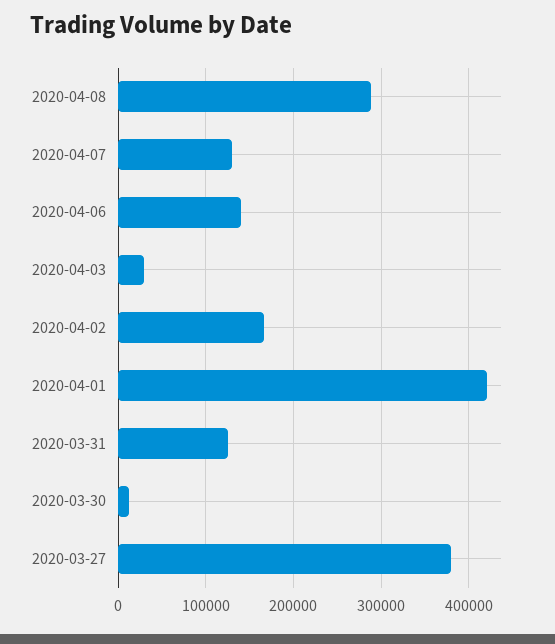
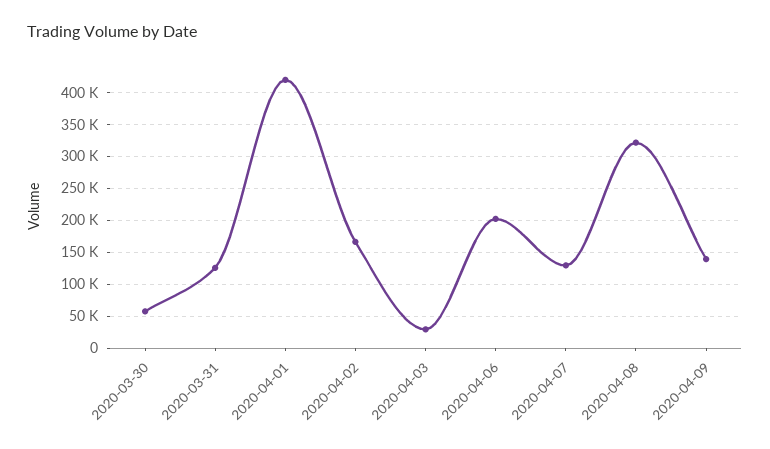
2020-04-08: 290000 -> 320000
2020-04-06: 140000 -> 200000
2020-03-30: 10000 -> 60000
2020-03-27: 380000 -> none
2020-04-09: none -> 140000

